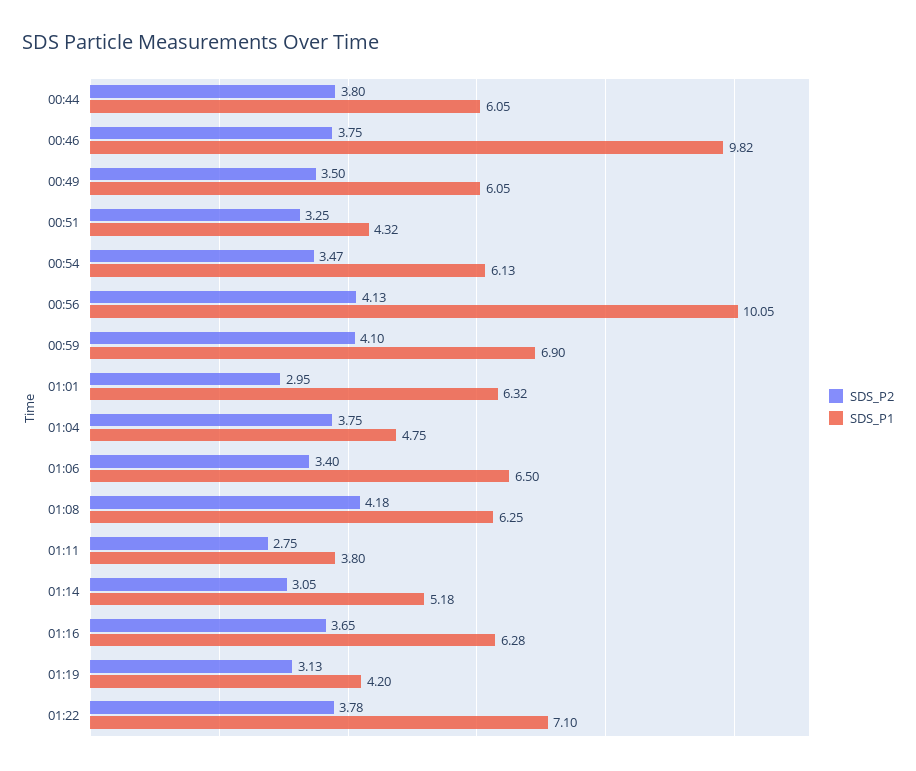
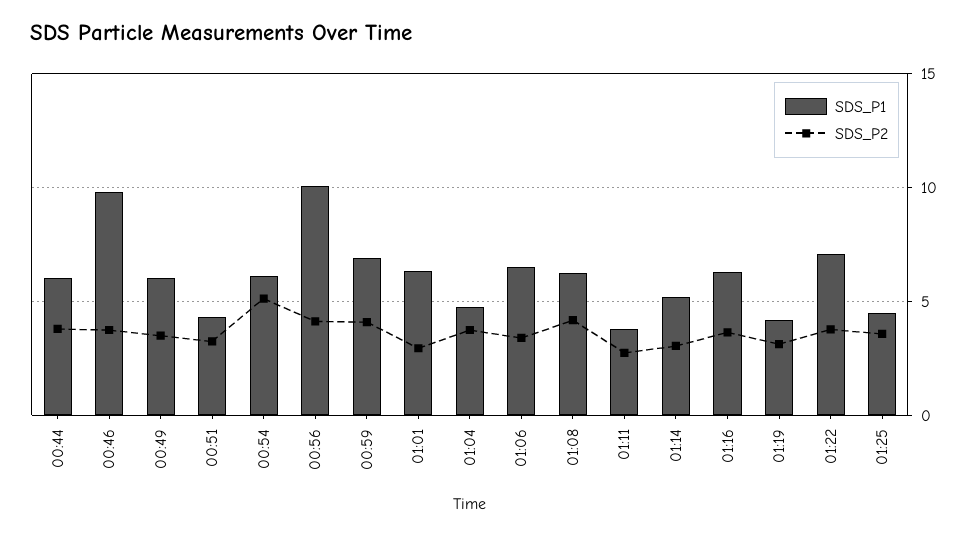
SDS_P2, 00:54: 3.47 -> 5
SDS_P1, 01:25: none -> 4.5
SDS_P2, 01:25: none -> 3.5

